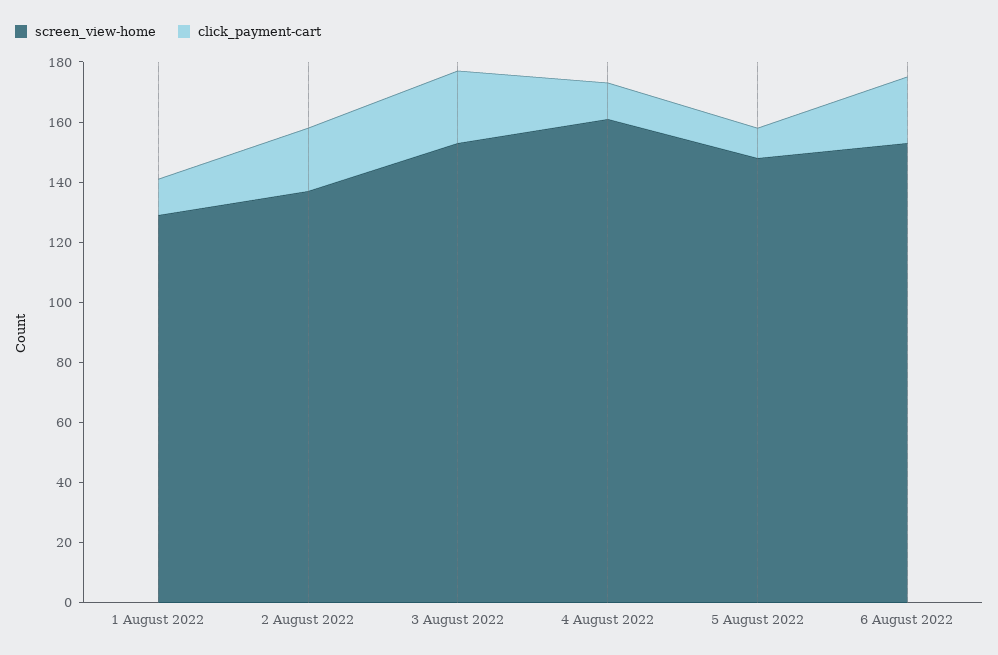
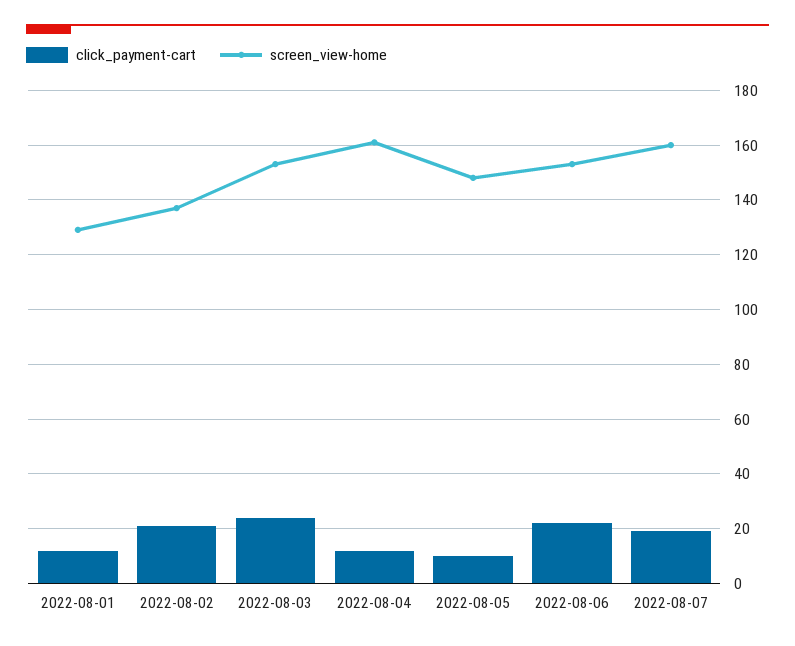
click_payment-cart, 2022-08-07: none -> 20
screen_view-home, 2022-08-07: none -> 160

